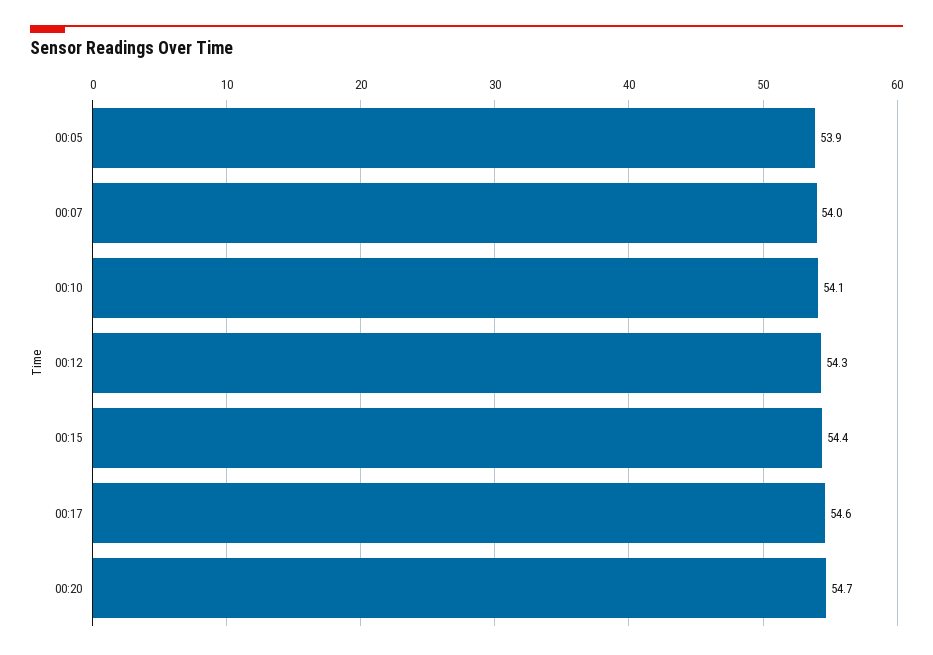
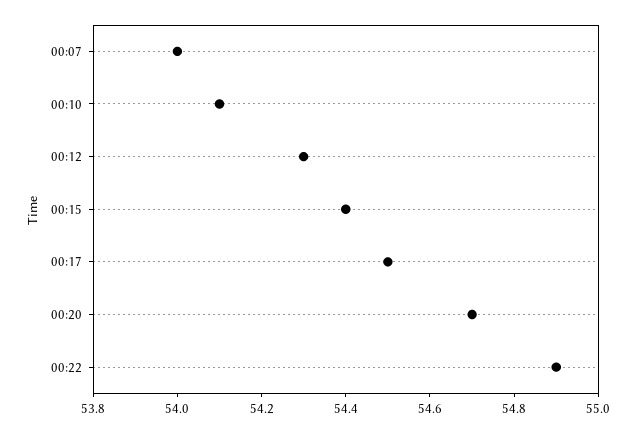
00:05: 53.9 -> none
00:17: 54.6 -> 54.5
00:22: none -> 54.9

